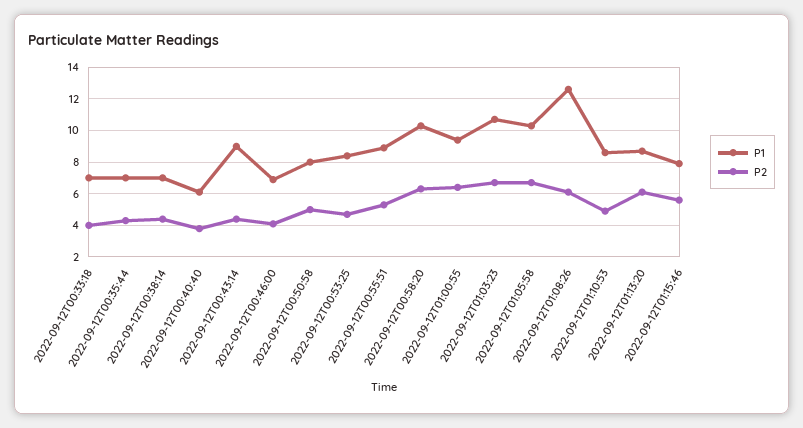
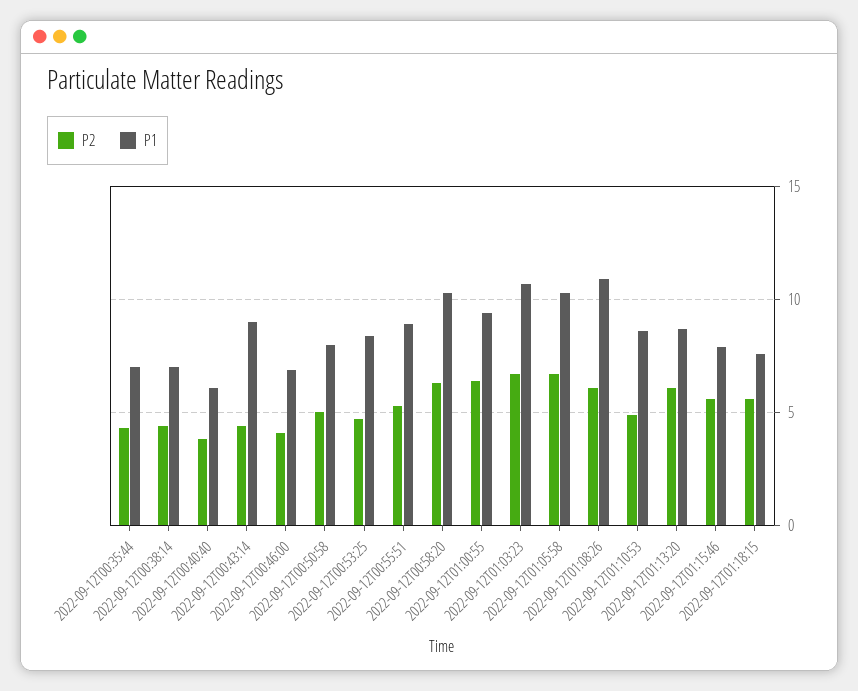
P1, 2022-09-12T00:33:18: 7 -> none
P2, 2022-09-12T00:33:18: 4 -> none
P1, 2022-09-12T01:08:26: 12.5 -> 11
P2, 2022-09-12T01:18:15: none -> 5.5
P1, 2022-09-12T01:18:15: none -> 7.5

